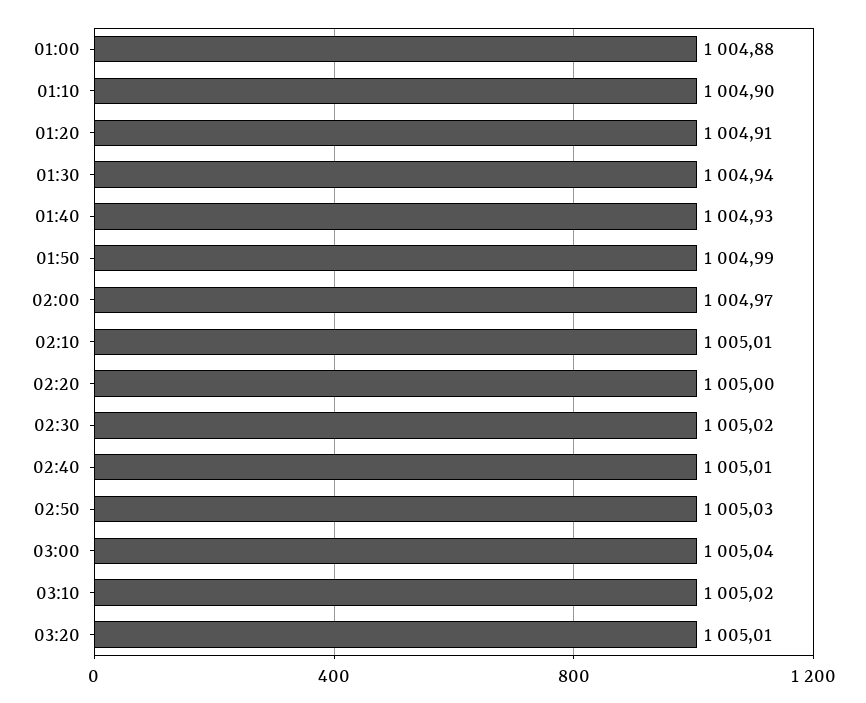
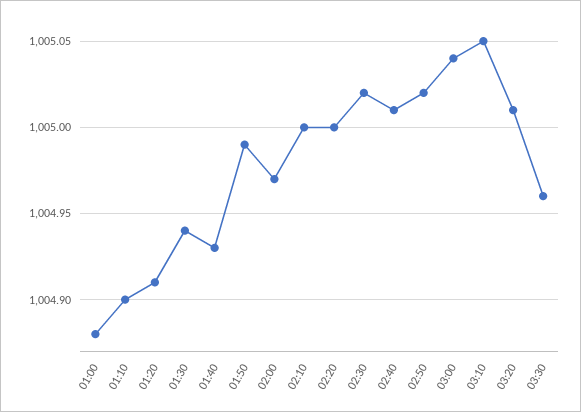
02:10: 1005.01 -> 1005
02:50: 1005.03 -> 1005.02
03:10: 1005.02 -> 1005.05
03:30: none -> 1004.96

